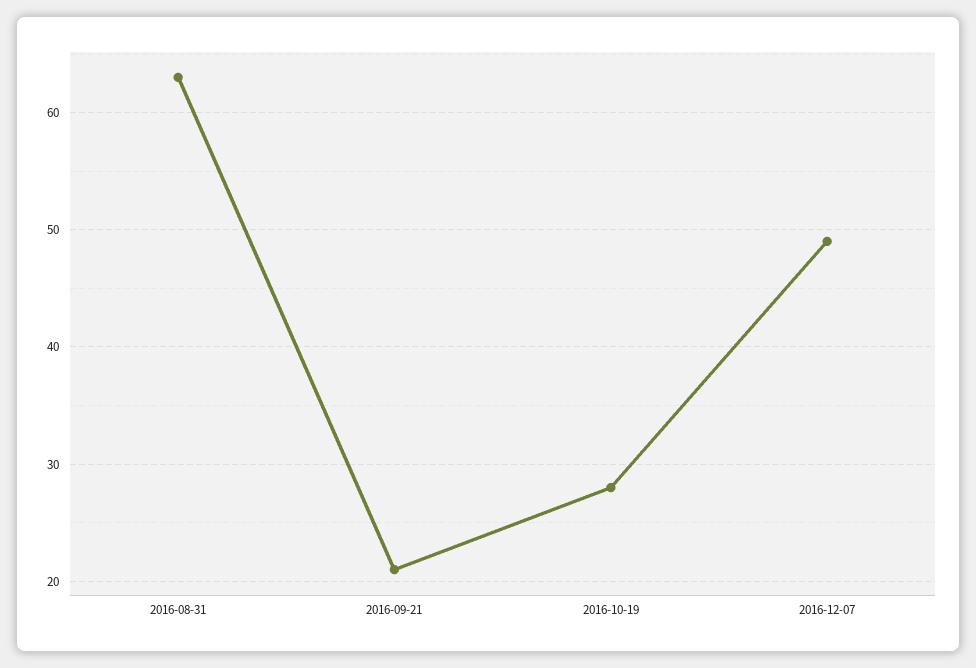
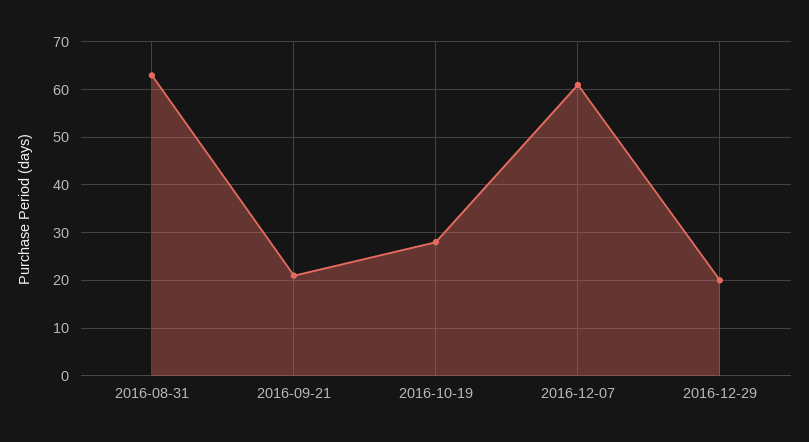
2016-12-07: 49 -> 60
2016-12-29: none -> 20

